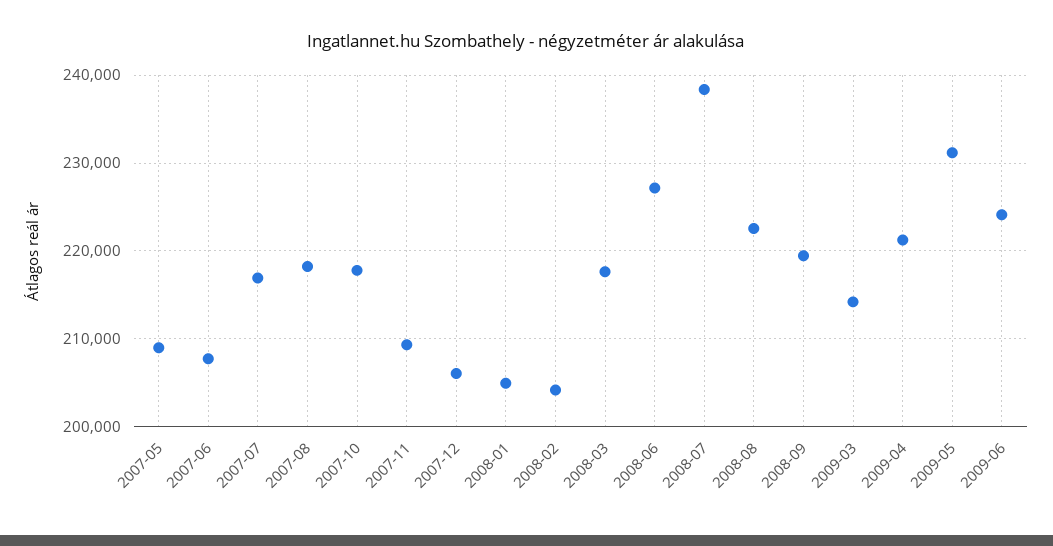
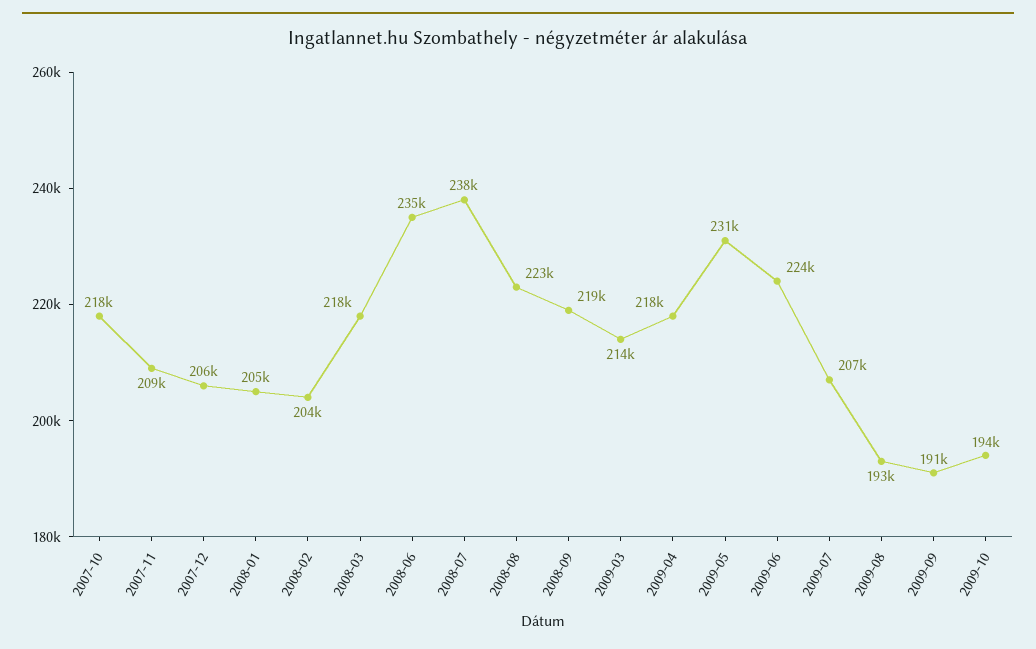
2007-05: 209000 -> none
2007-06: 208000 -> none
2007-07: 217000 -> none
2007-08: 218000 -> none
2008-06: 227000 -> 235000
2009-04: 221000 -> 218000
2009-07: none -> 207000
2009-08: none -> 193000
2009-09: none -> 191000
2009-10: none -> 194000

